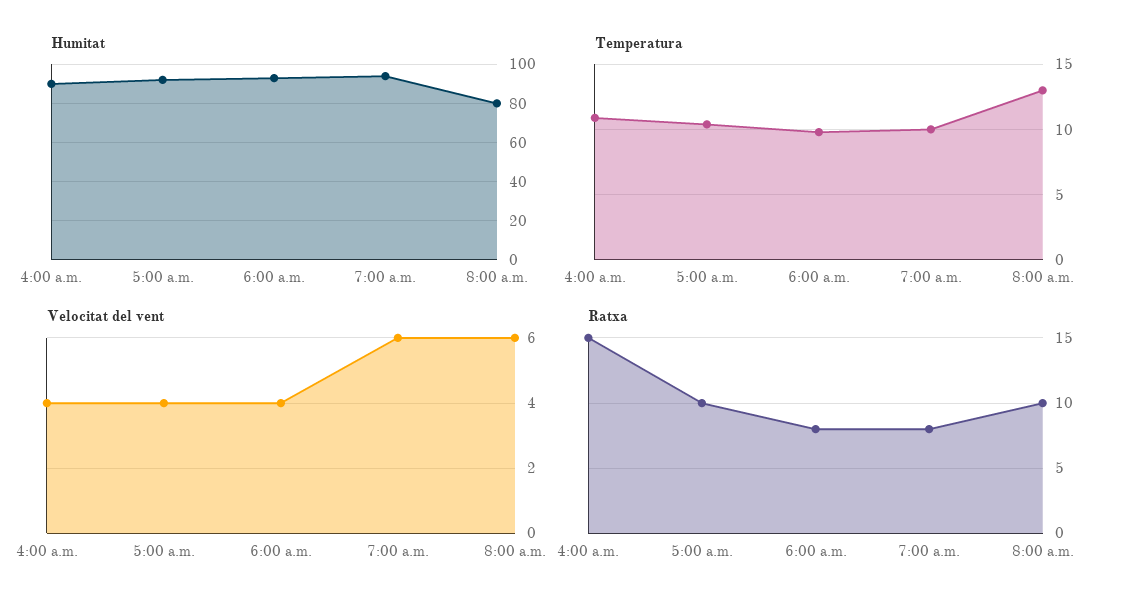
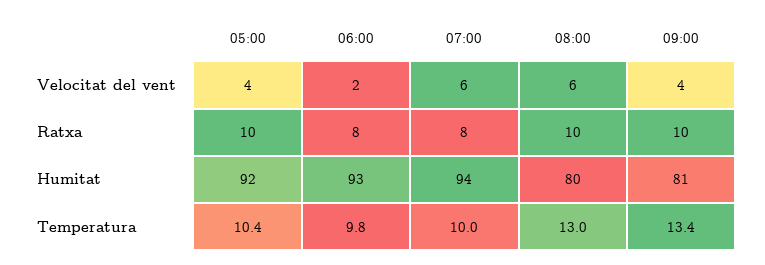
Humitat, 4:00 a.m.: 90 -> none
Temperatura, 4:00 a.m.: 11 -> none
Velocitat del vent, 4:00 a.m.: 4 -> none
Velocitat del vent, 6:00 a.m.: 4 -> 2
Ratxa, 4:00 a.m.: 15 -> none
Velocitat del vent, 09:00: none -> 4
Ratxa, 09:00: none -> 10
Humitat, 09:00: none -> 81
Temperatura, 09:00: none -> 13.4

